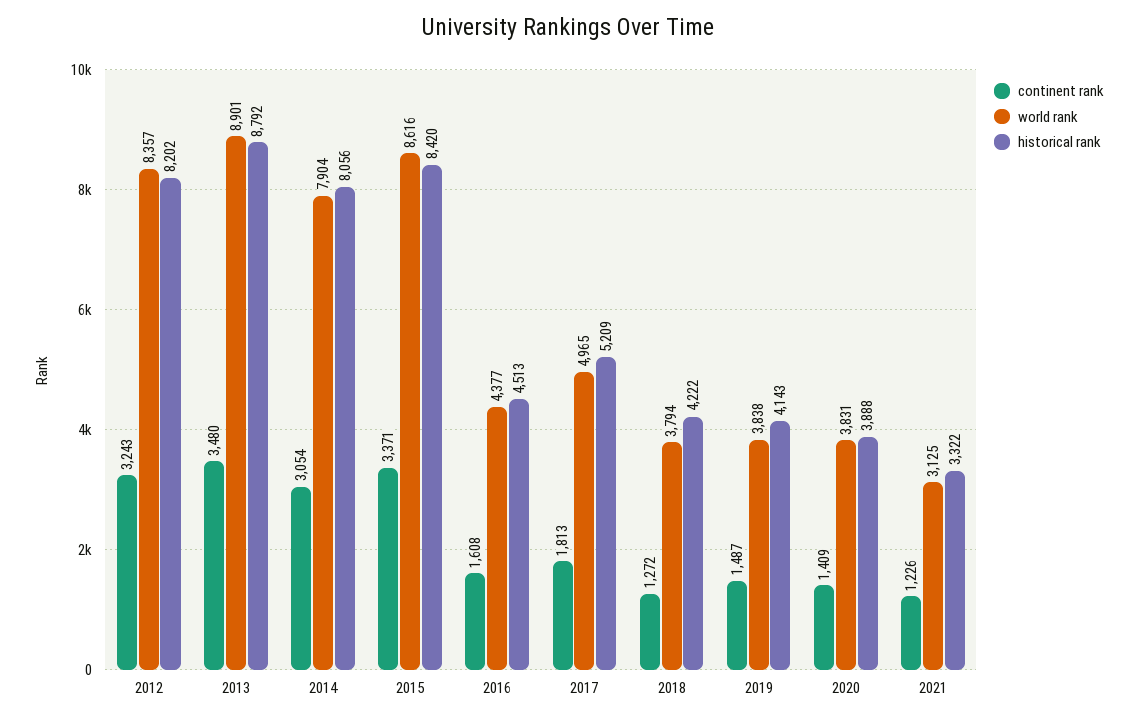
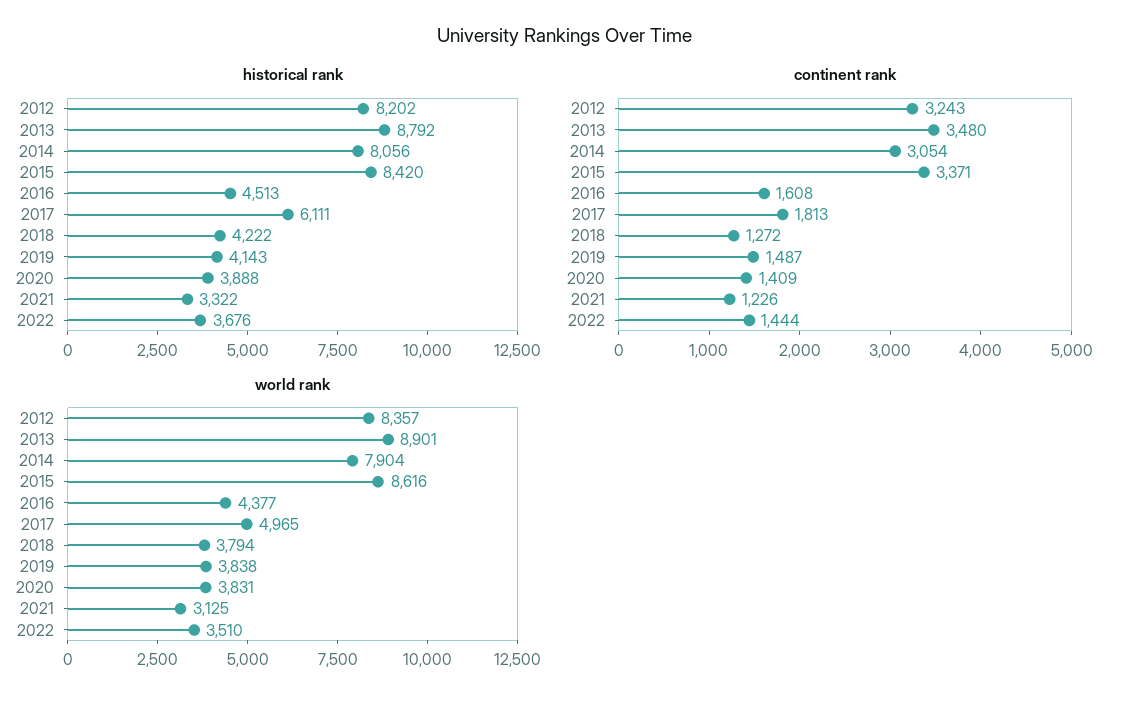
historical rank, 2017: 5209 -> 6111
historical rank, 2022: none -> 3676
continent rank, 2022: none -> 1444
world rank, 2022: none -> 3510

